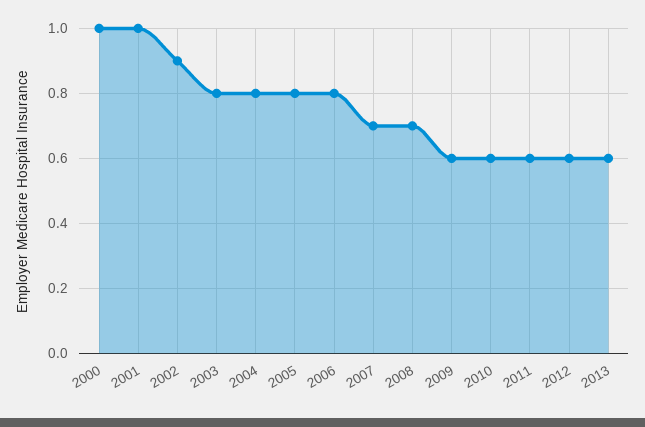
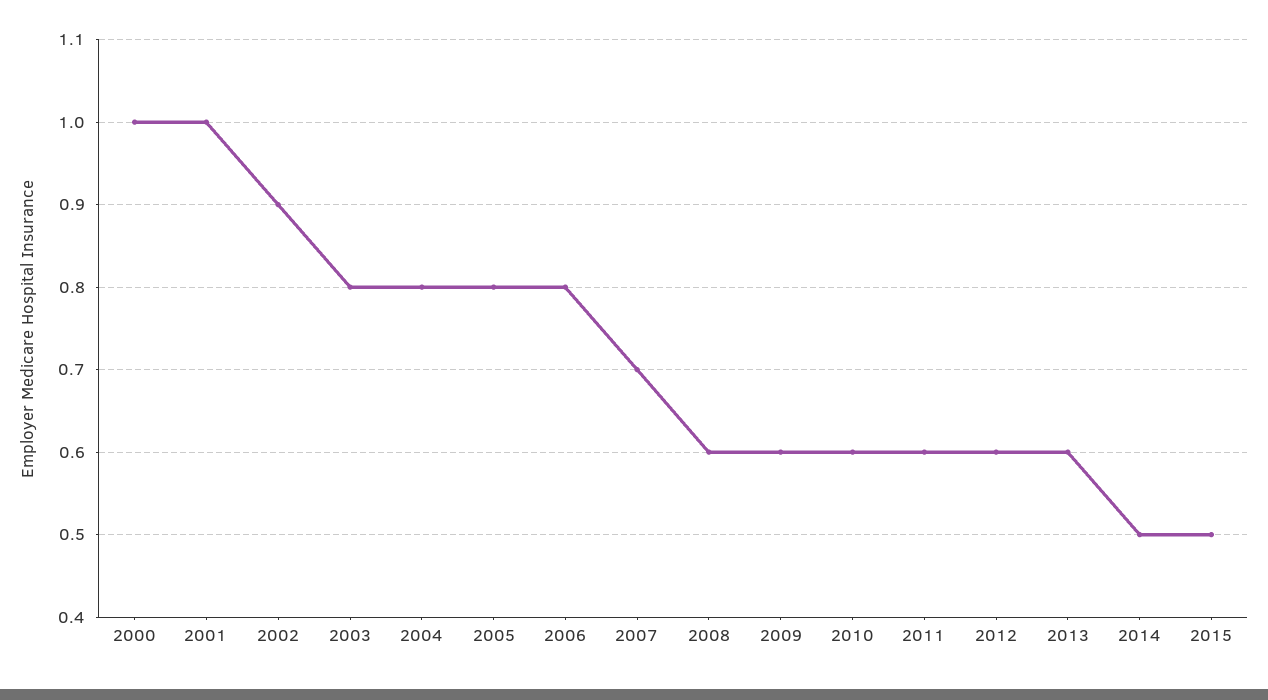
2008: 0.7 -> 0.6
2014: none -> 0.5
2015: none -> 0.5

